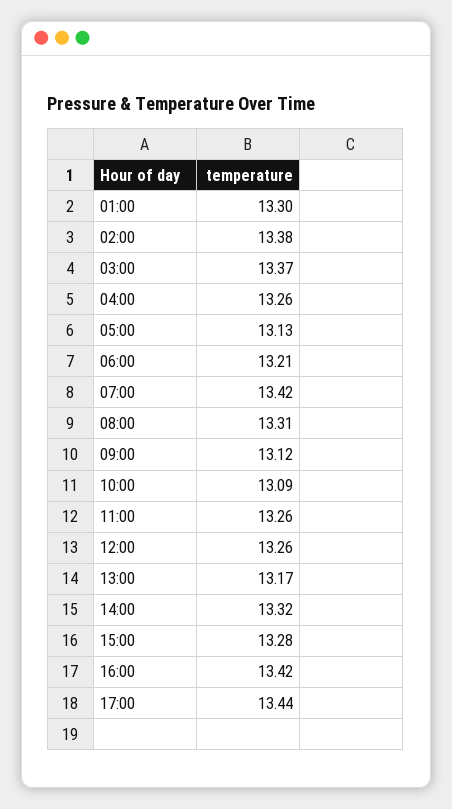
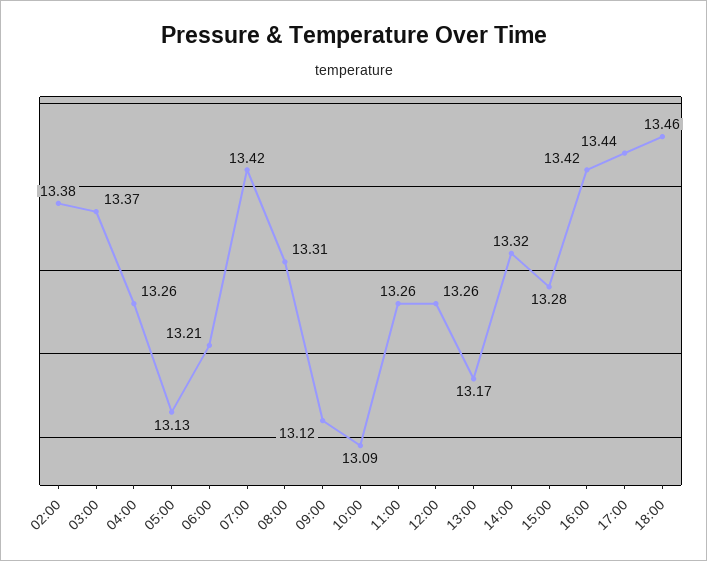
01:00: 13.3 -> none
18:00: none -> 13.46

